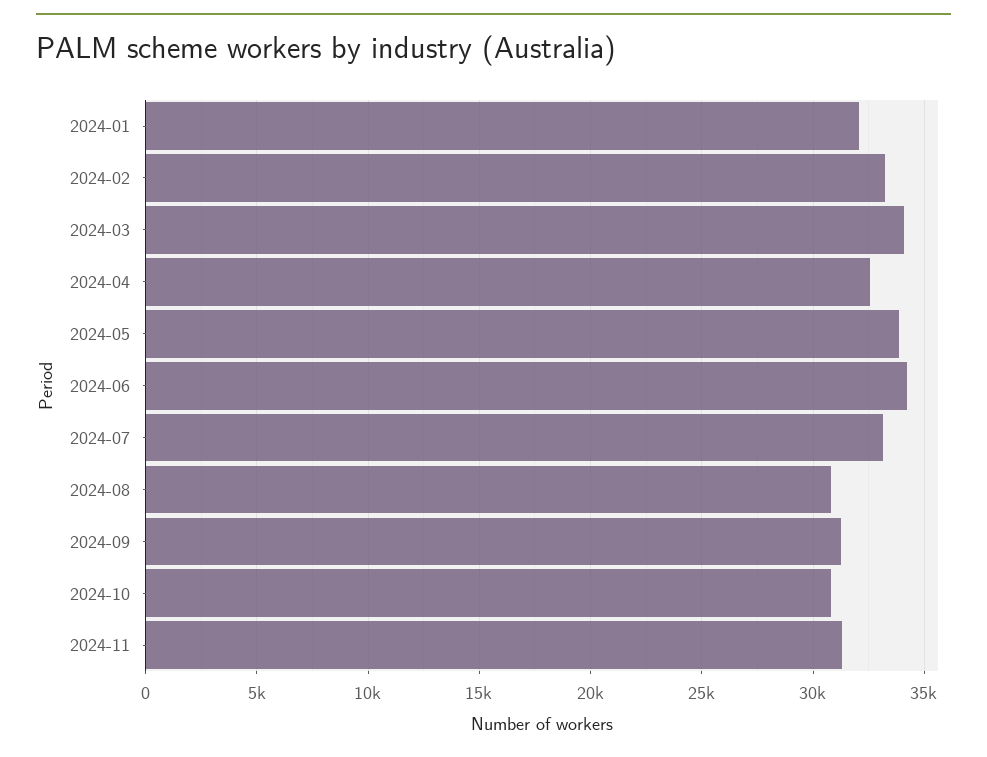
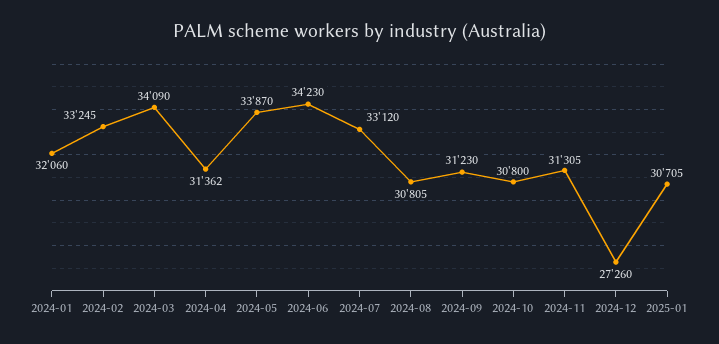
2024-04: 32500 -> 31362
2024-12: none -> 27260
2025-01: none -> 30705

